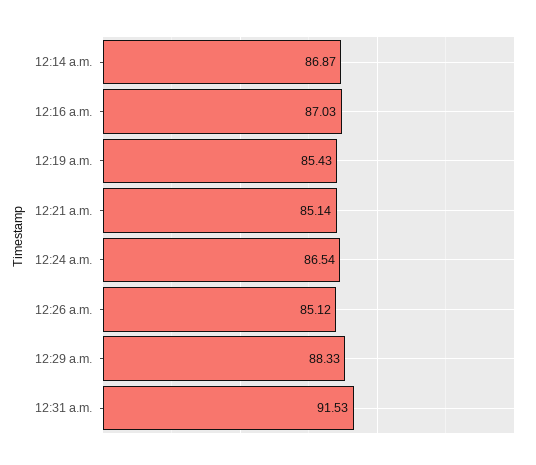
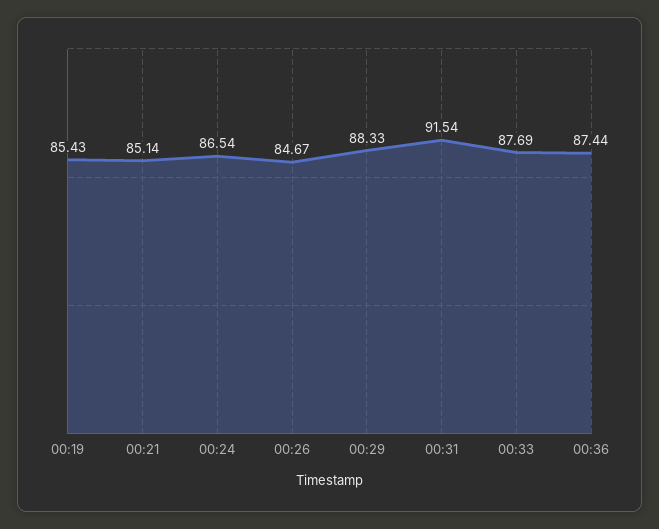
12:14 a.m.: 86.87 -> none
12:16 a.m.: 87.03 -> none
12:26 a.m.: 85.12 -> 84.67
12:31 a.m.: 91.53 -> 91.54
00:33: none -> 87.69
00:36: none -> 87.44

